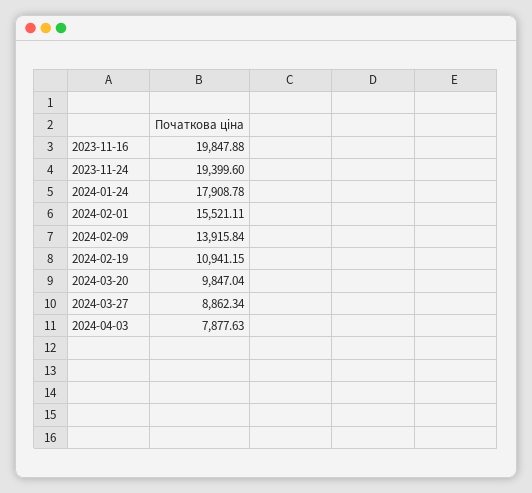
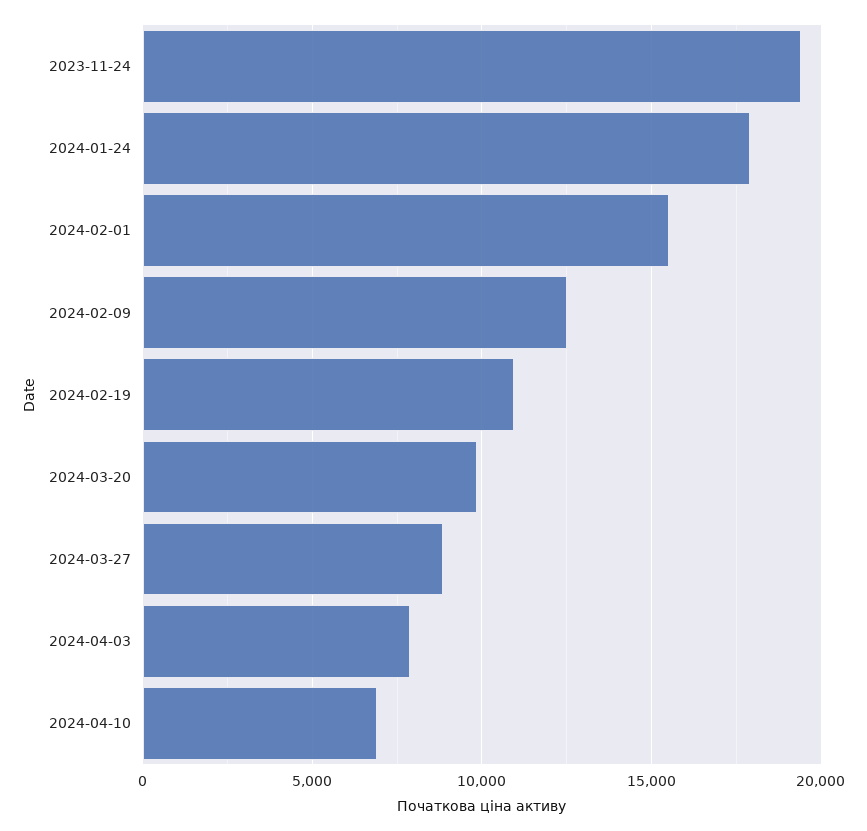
2023-11-16: 19847.88 -> none
2024-02-09: 13915.84 -> 12500
2024-04-10: none -> 7000

